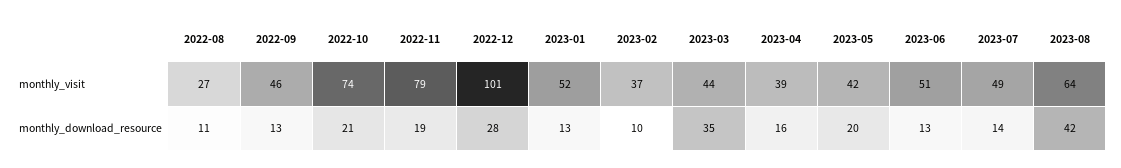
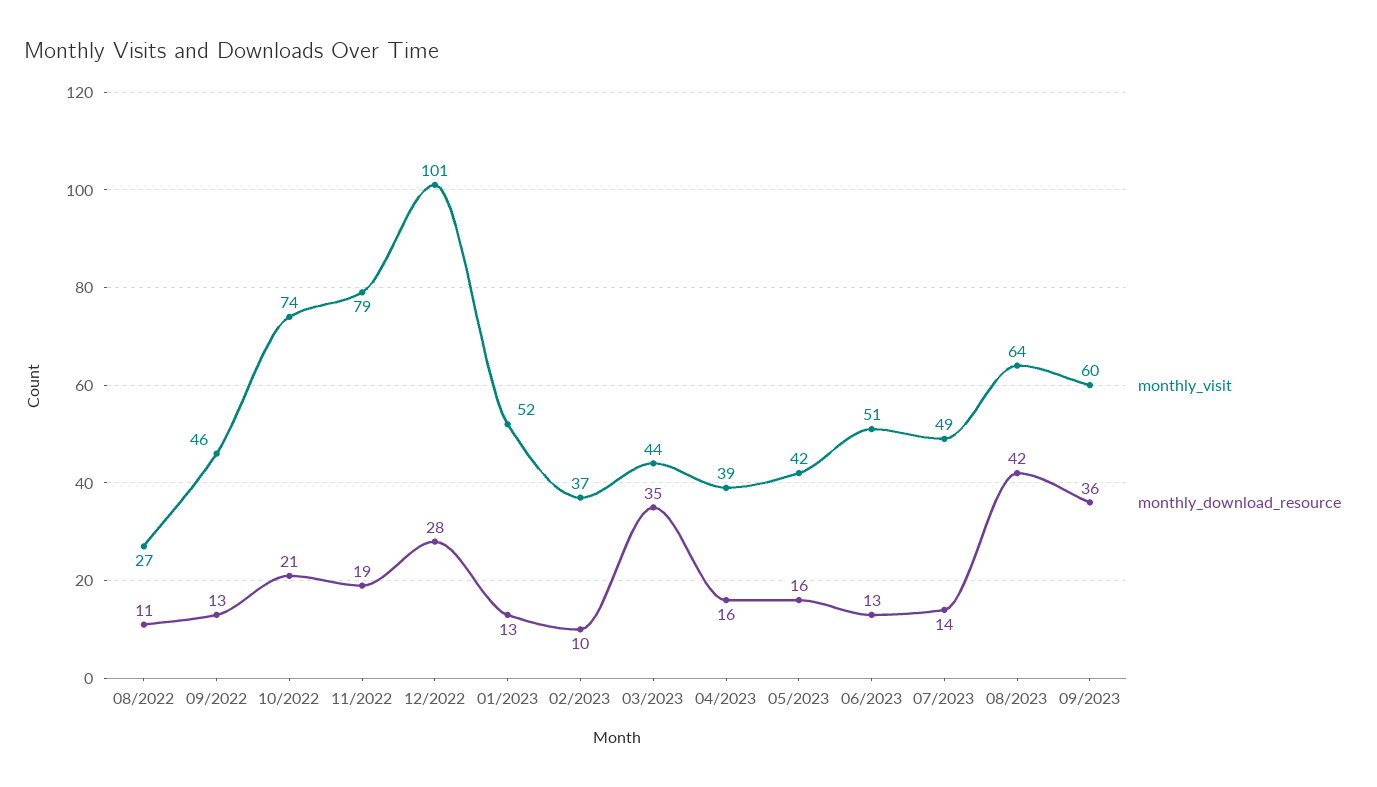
monthly_download_resource, 2023-05: 20 -> 16
monthly_visit, 09/2023: none -> 60
monthly_download_resource, 09/2023: none -> 36

